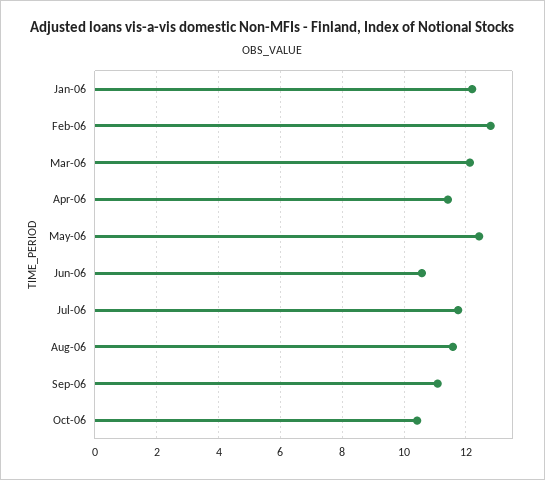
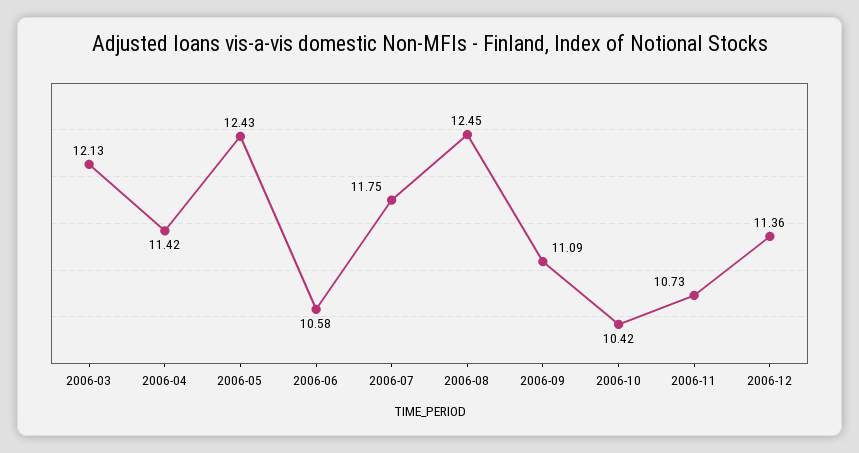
Jan-06: 12.2 -> none
Feb-06: 12.8 -> none
Aug-06: 11.6 -> 12.45
2006-11: none -> 10.73
2006-12: none -> 11.36

